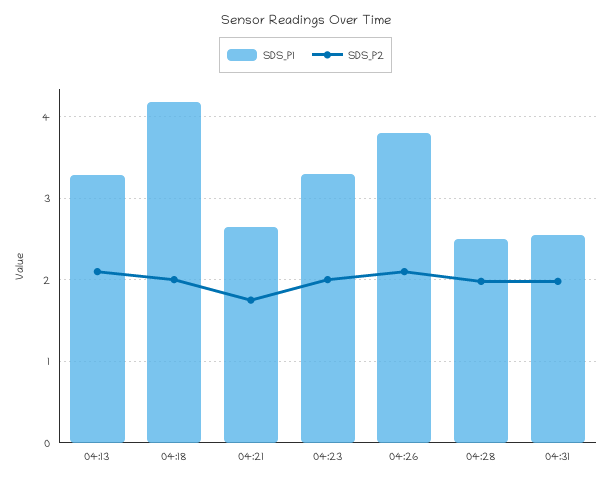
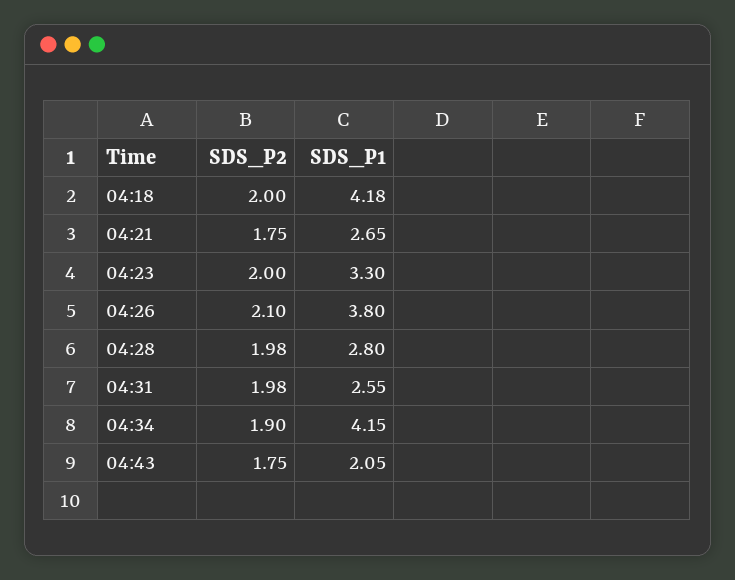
SDS_P1, 04:13: 3.3 -> none
SDS_P2, 04:13: 2.1 -> none
SDS_P1, 04:28: 2.5 -> 2.8
SDS_P2, 04:34: none -> 1.9
SDS_P1, 04:34: none -> 4.15
SDS_P2, 04:43: none -> 1.75
SDS_P1, 04:43: none -> 2.05

